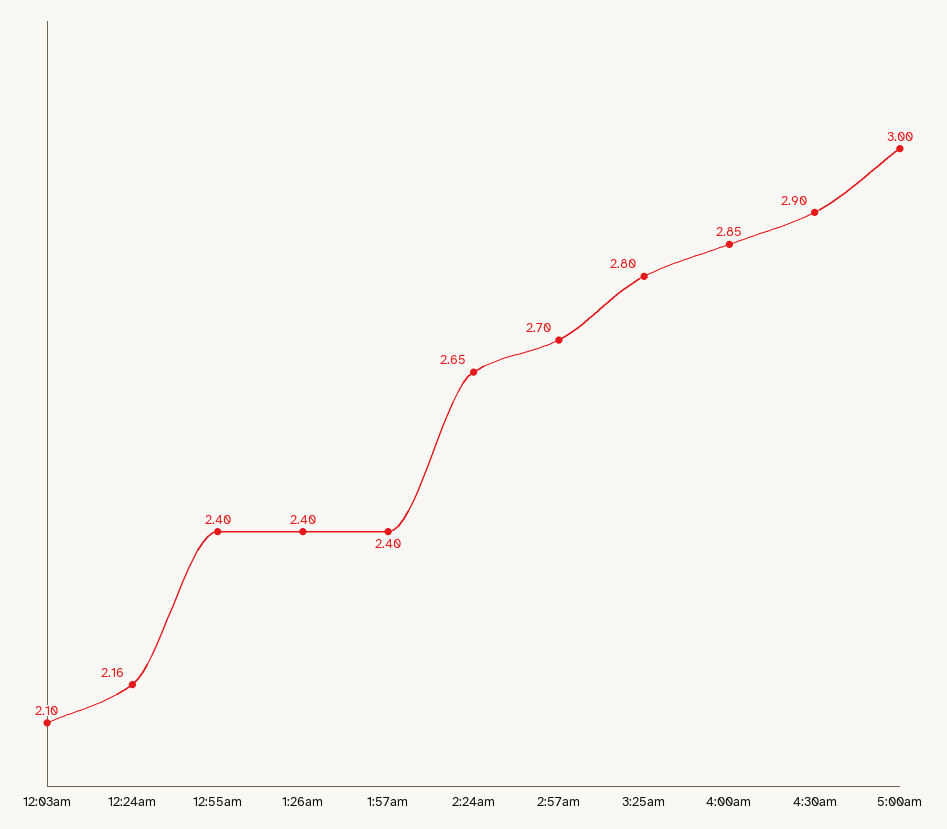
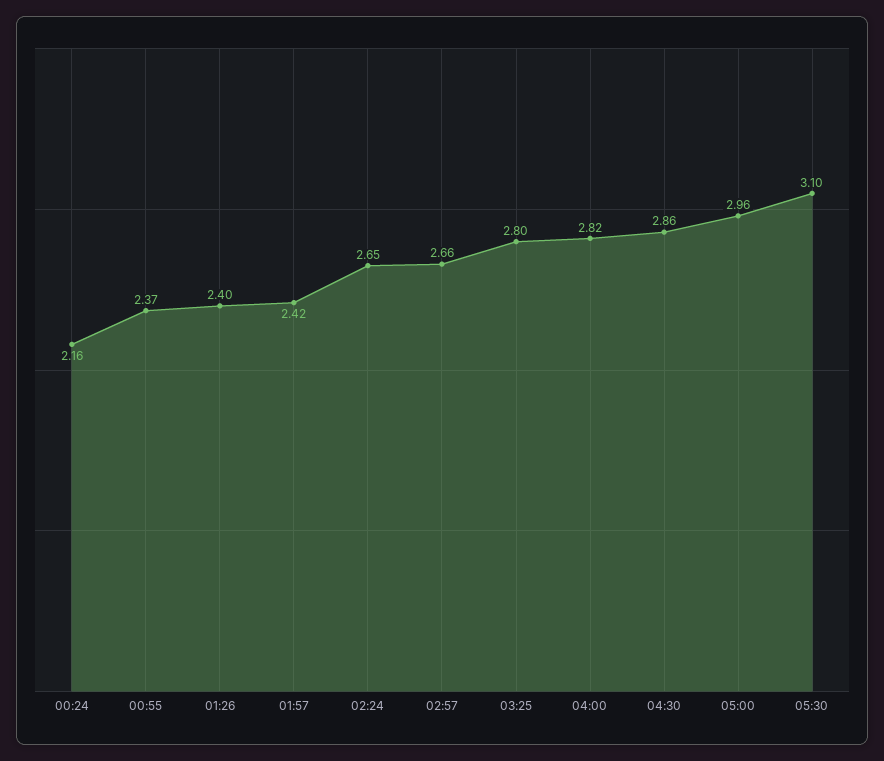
12:03am: 2.1 -> none
12:55am: 2.4 -> 2.37
1:57am: 2.4 -> 2.42
2:57am: 2.7 -> 2.66
4:00am: 2.85 -> 2.82
4:30am: 2.9 -> 2.86
5:00am: 3 -> 2.96
05:30: none -> 3.1

